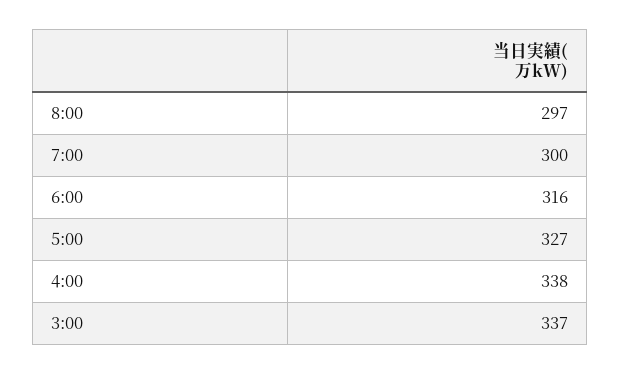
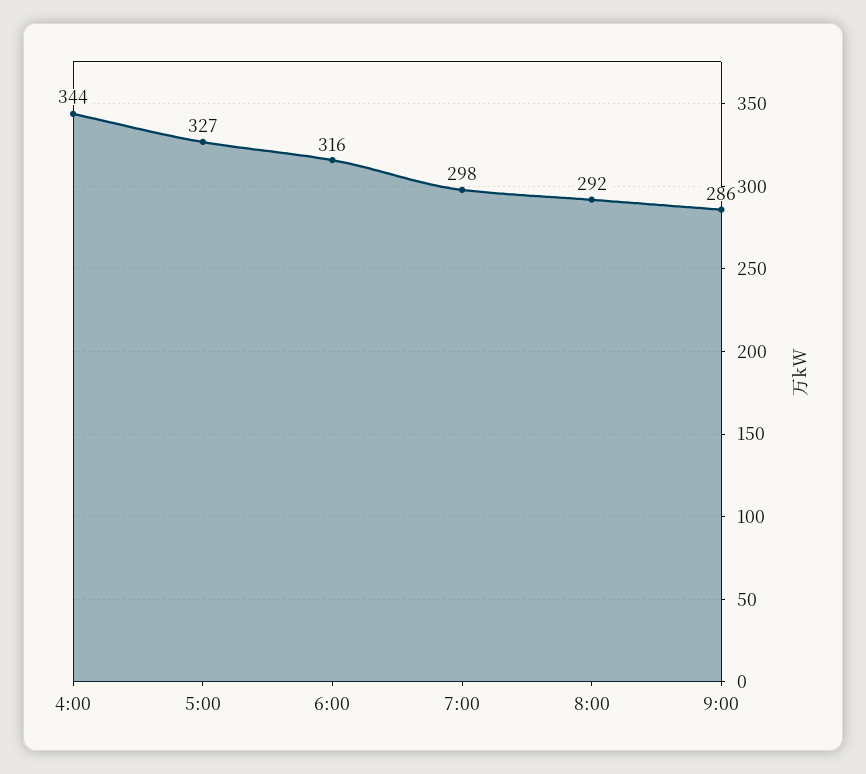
8:00: 297 -> 292
7:00: 300 -> 298
4:00: 338 -> 344
3:00: 337 -> none
9:00: none -> 286

